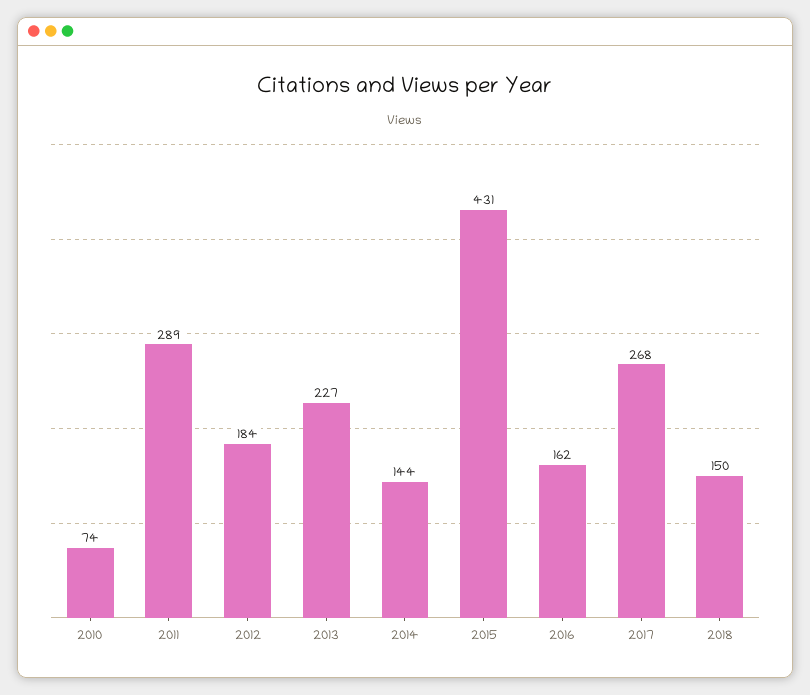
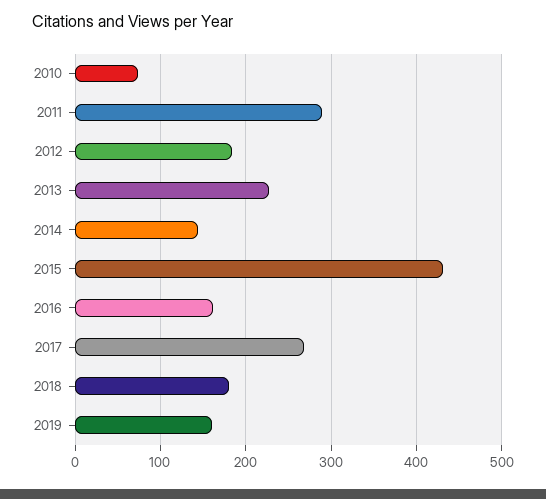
2018: 150 -> 180
2019: none -> 160

